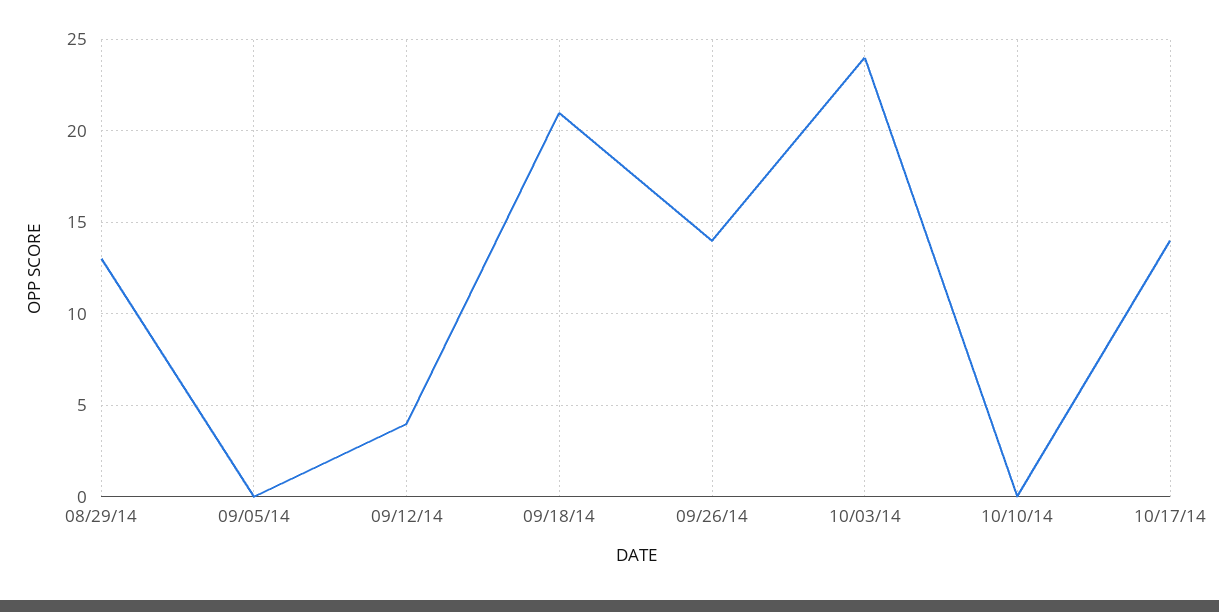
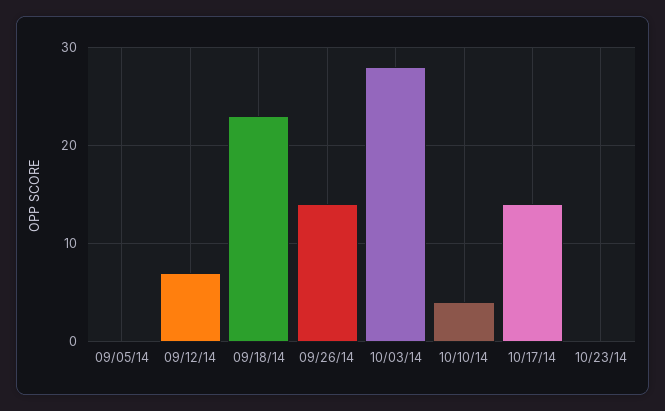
08/29/14: 13 -> none
09/12/14: 4 -> 7
09/18/14: 21 -> 23
10/03/14: 24 -> 28
10/10/14: 0 -> 4
10/23/14: none -> 0

